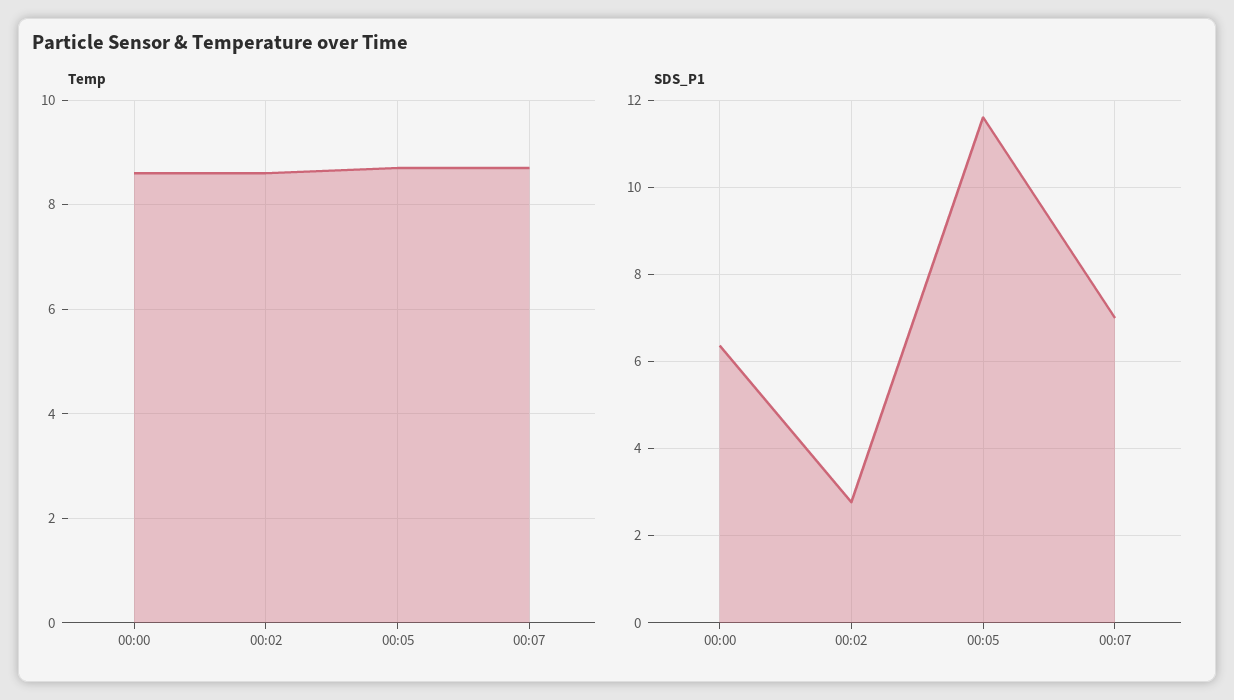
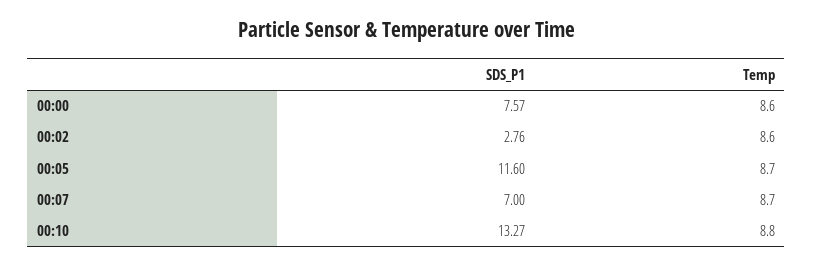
SDS_P1, 00:00: 6.4 -> 7.57
SDS_P1, 00:10: none -> 13.27
Temp, 00:10: none -> 8.8

